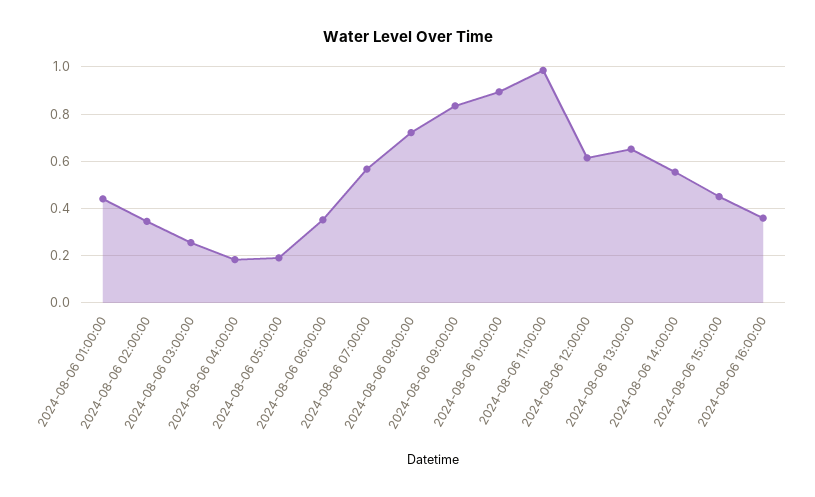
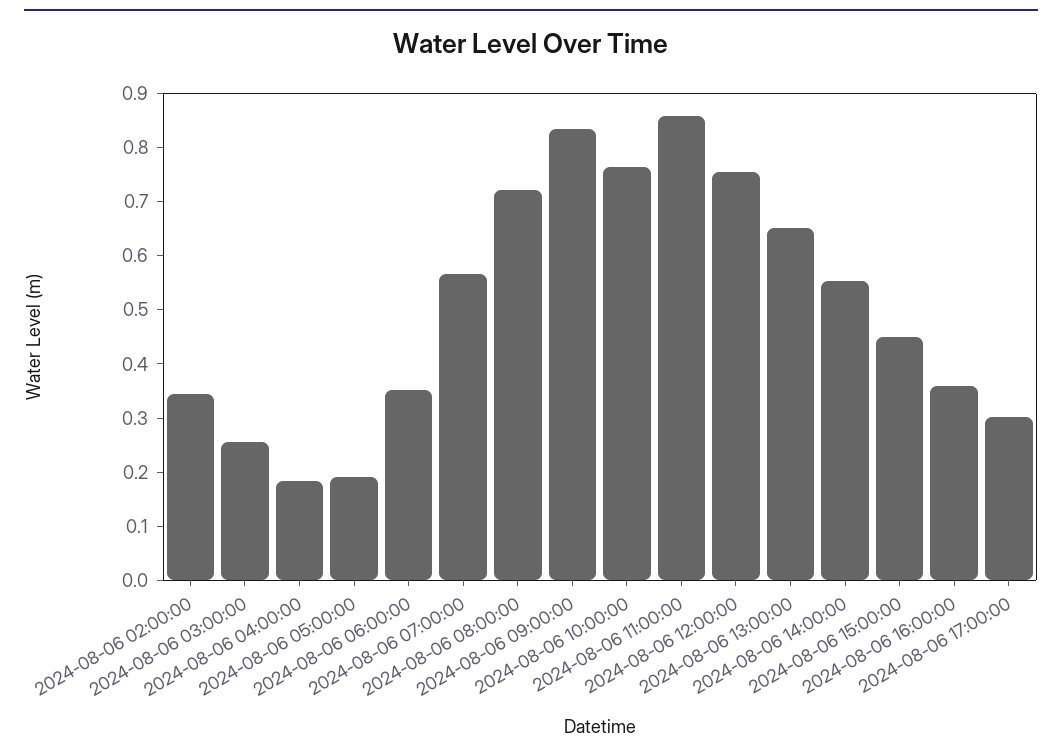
2024-08-06 01:00:00: 0.45 -> none
2024-08-06 10:00:00: 0.9 -> 0.76
2024-08-06 11:00:00: 1 -> 0.86
2024-08-06 12:00:00: 0.6 -> 0.76
2024-08-06 17:00:00: none -> 0.3

